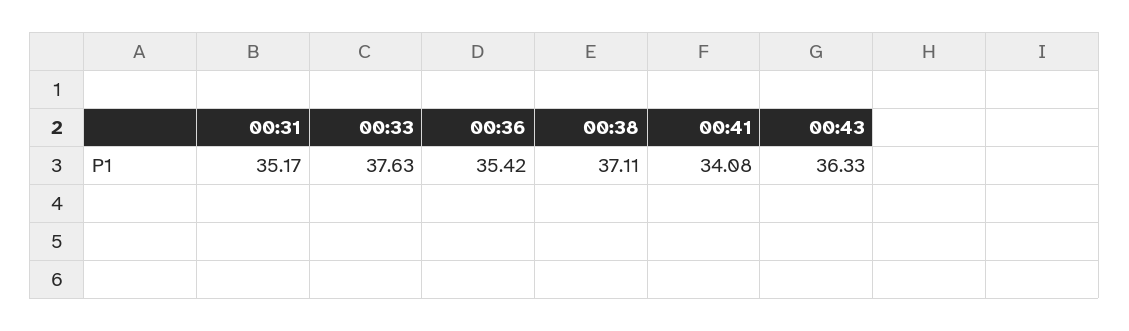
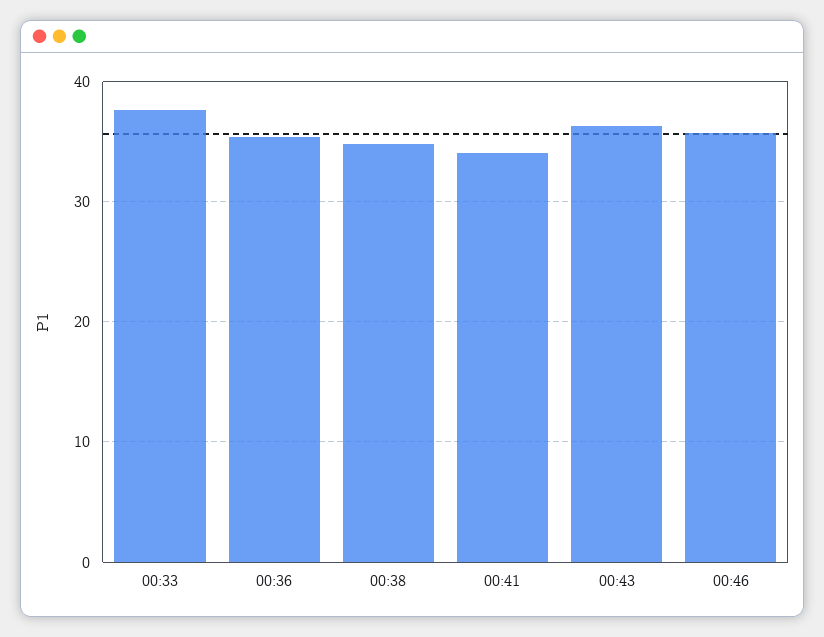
00:31: 35.17 -> none
00:38: 37.11 -> 35
00:46: none -> 36

